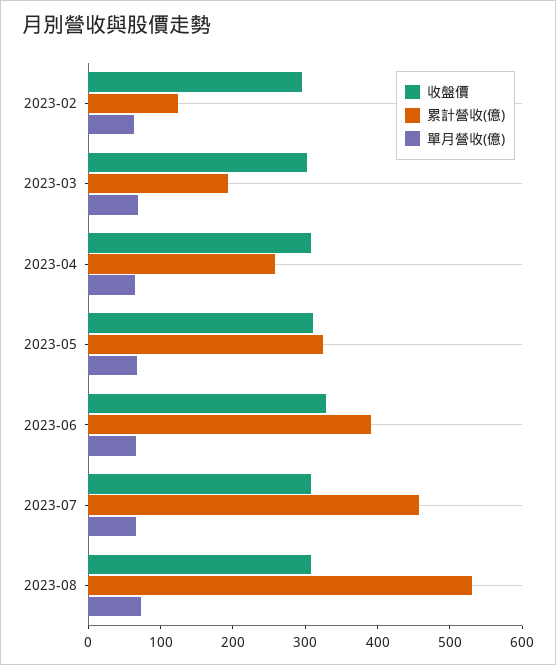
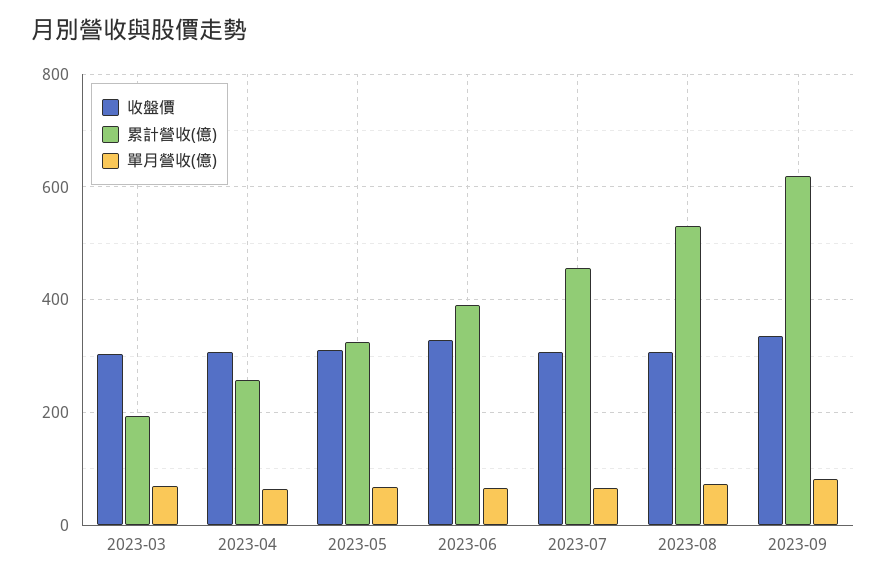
收盤價, 2023-02: 300 -> none
累計營收(億), 2023-02: 120 -> none
單月營收(億), 2023-02: 60 -> none
收盤價, 2023-09: none -> 340
累計營收(億), 2023-09: none -> 620
單月營收(億), 2023-09: none -> 80

